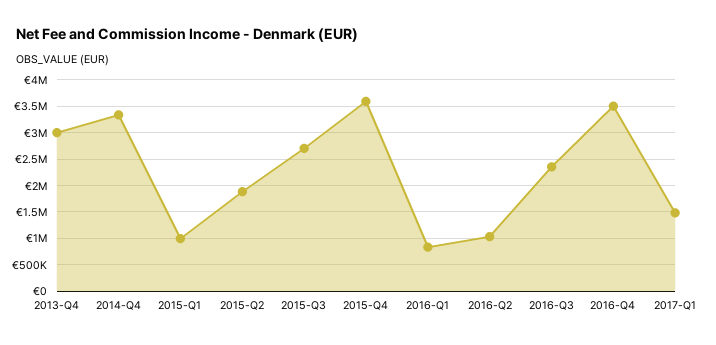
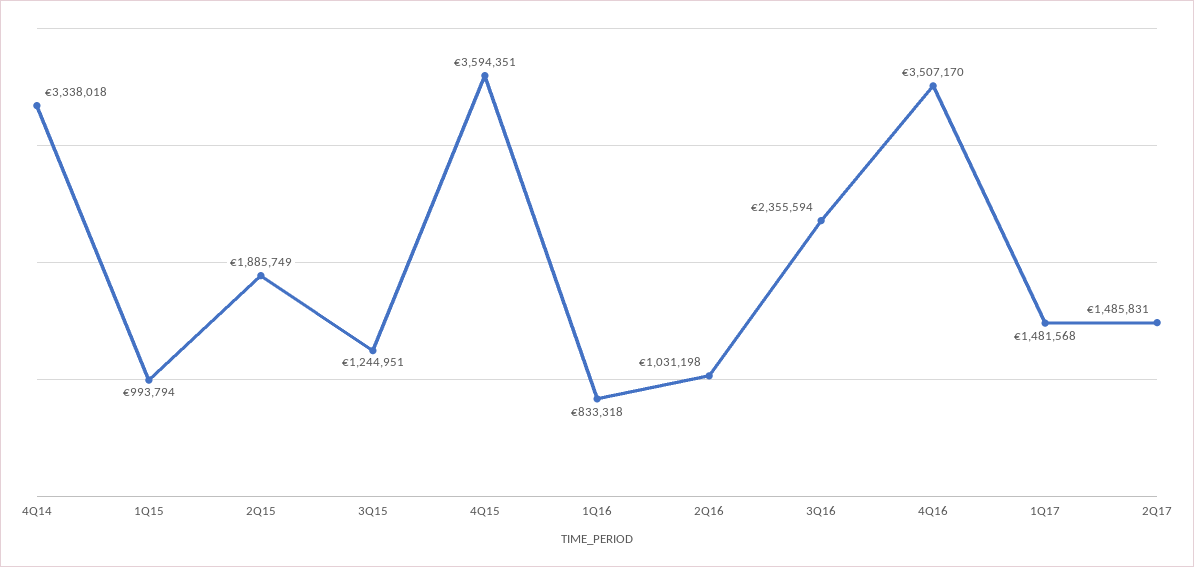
2013-Q4: 3000000 -> none
2015-Q3: 2750000 -> 1244951
2Q17: none -> 1485831

